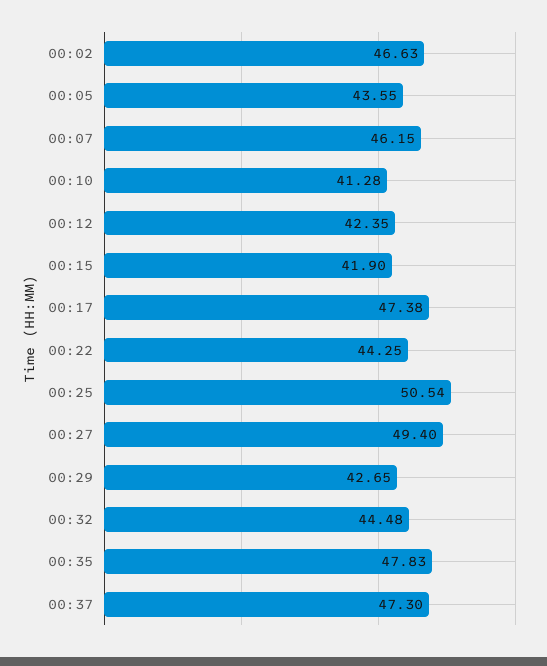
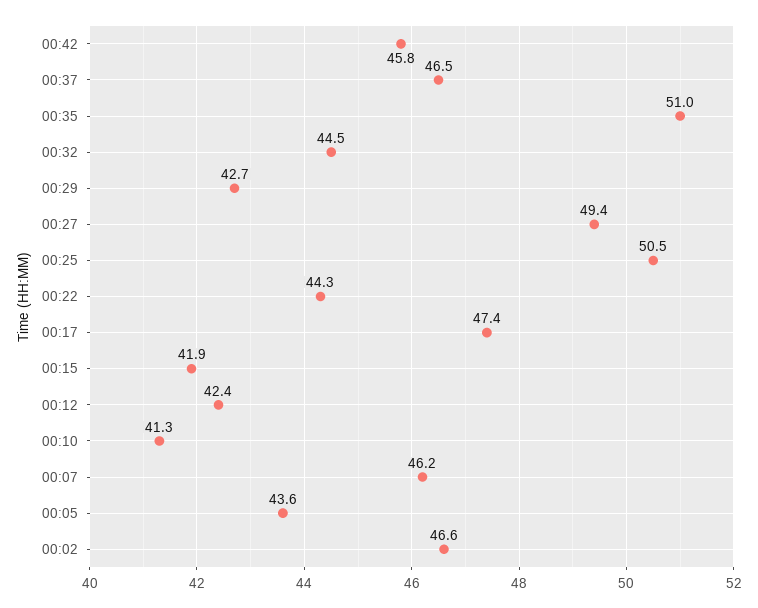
00:35: 47.83 -> 51
00:37: 47.3 -> 46.5
00:42: none -> 45.8

